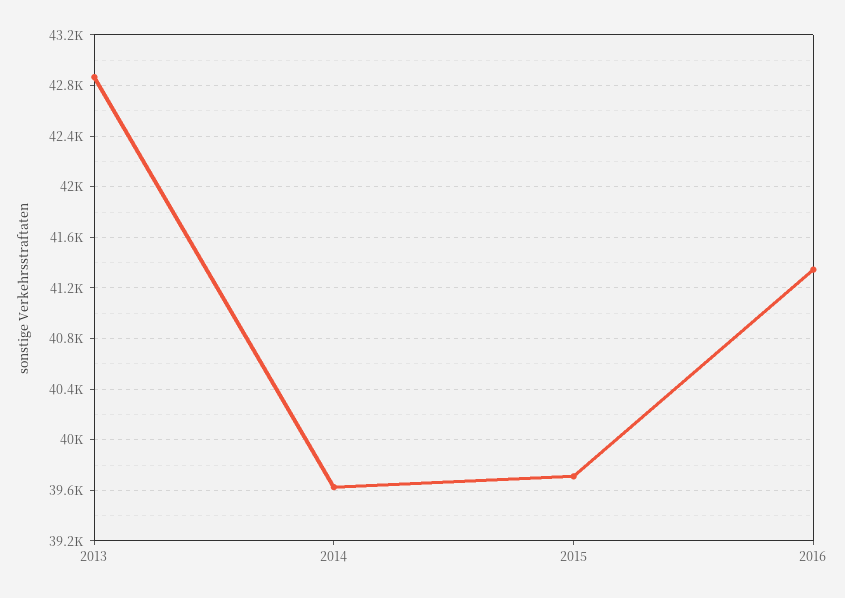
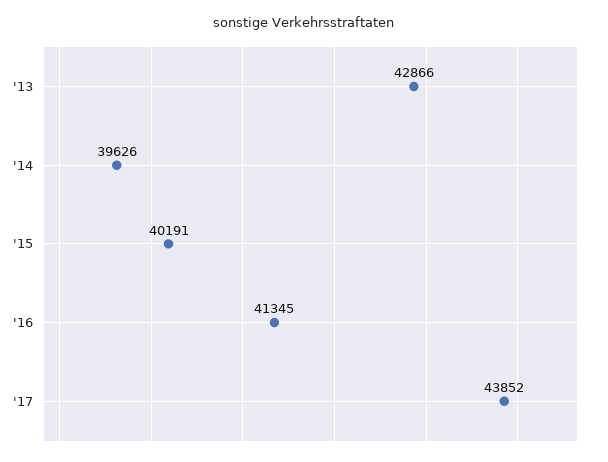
2015: 39700 -> 40191
'17: none -> 43852

